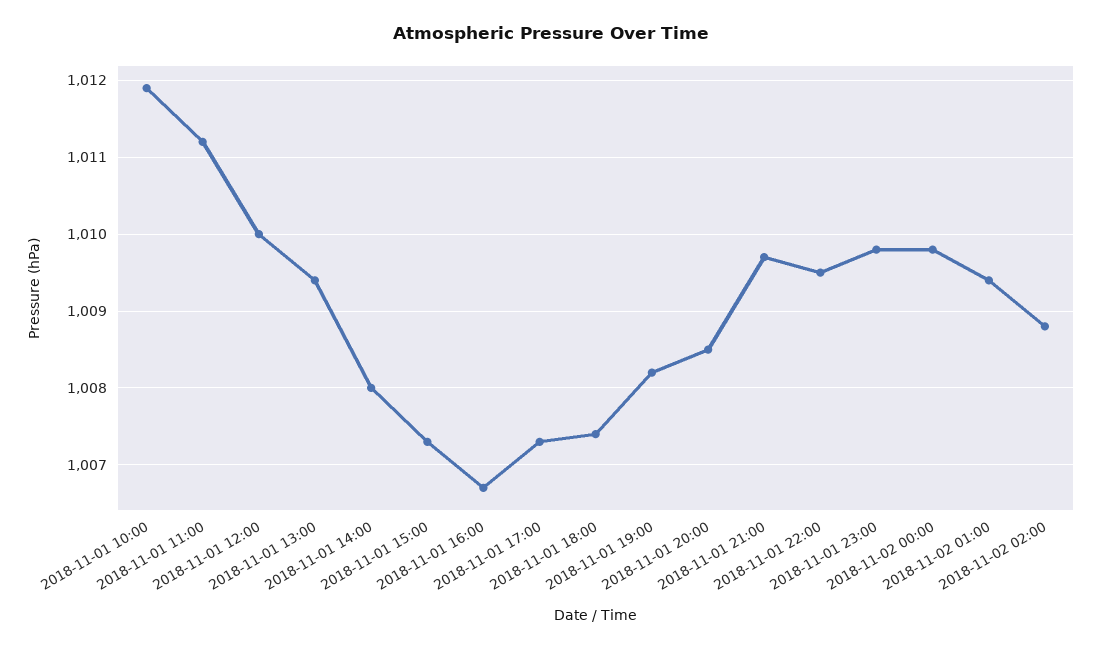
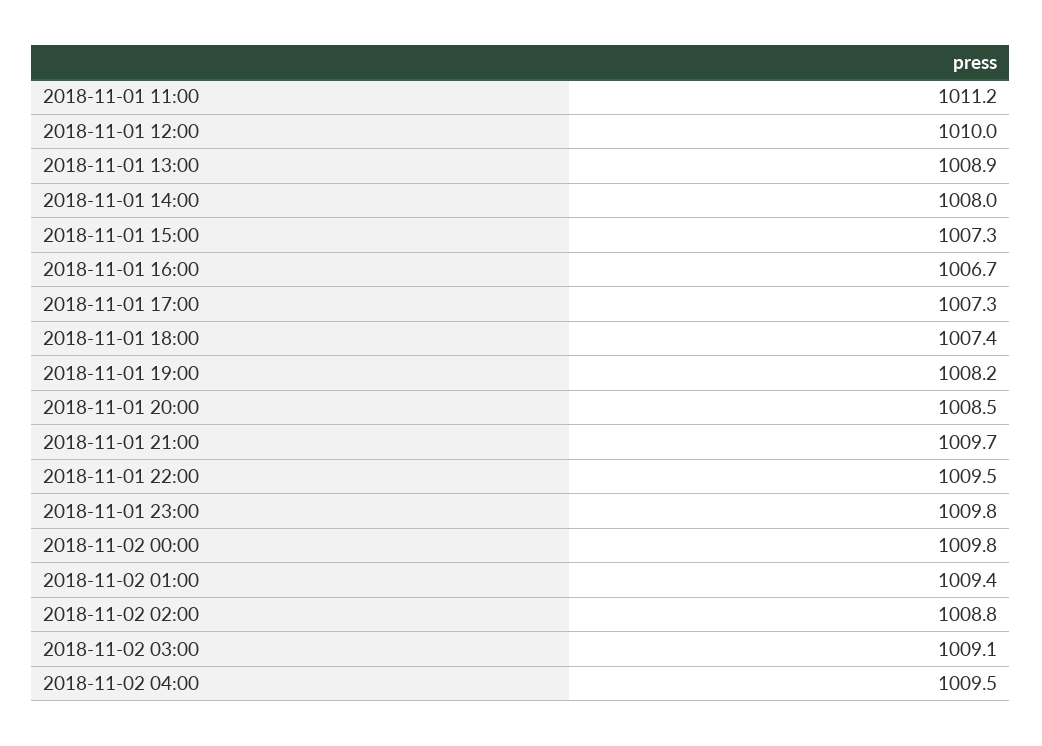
2018-11-01 10:00: 1011.9 -> none
2018-11-01 13:00: 1009.4 -> 1008.9
2018-11-02 03:00: none -> 1009.1
2018-11-02 04:00: none -> 1009.5

